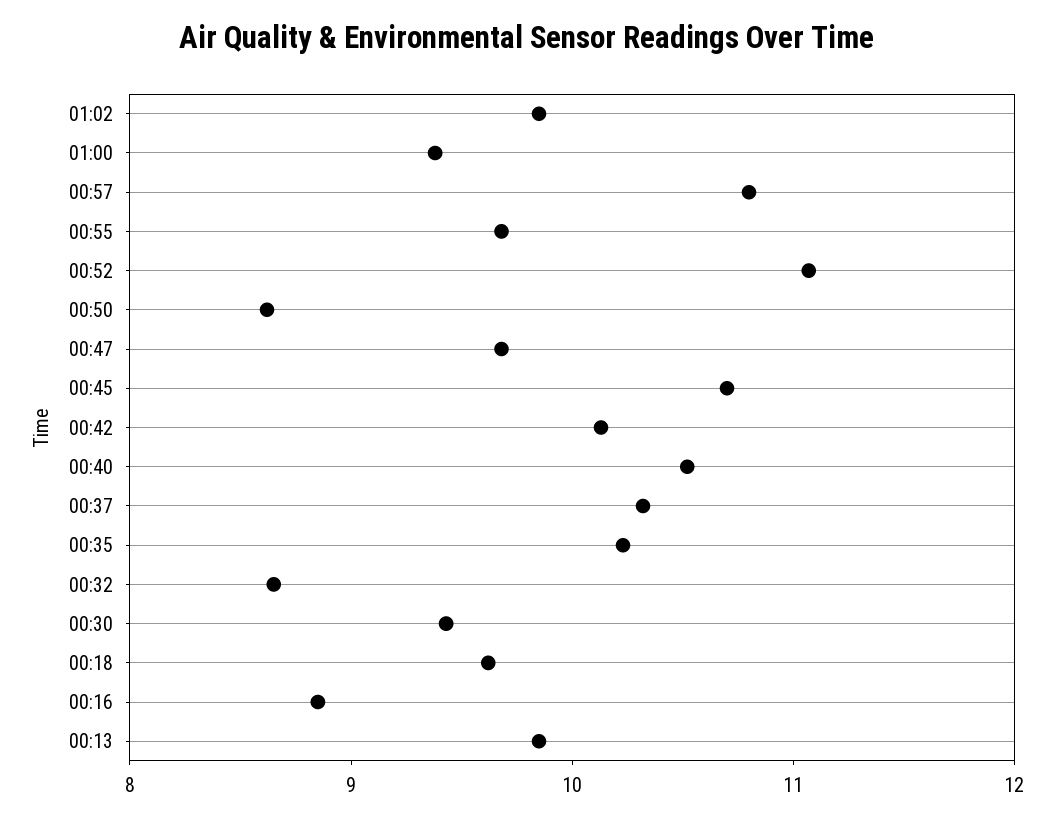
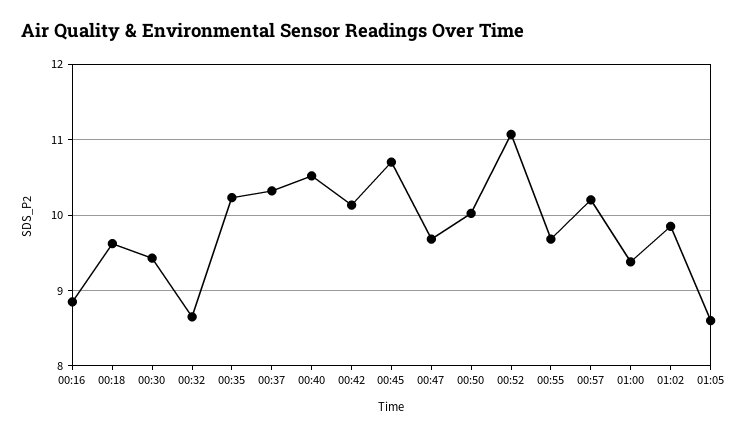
00:57: 10.8 -> 10.2
00:50: 8.6 -> 10
00:13: 9.8 -> none
01:05: none -> 8.6

